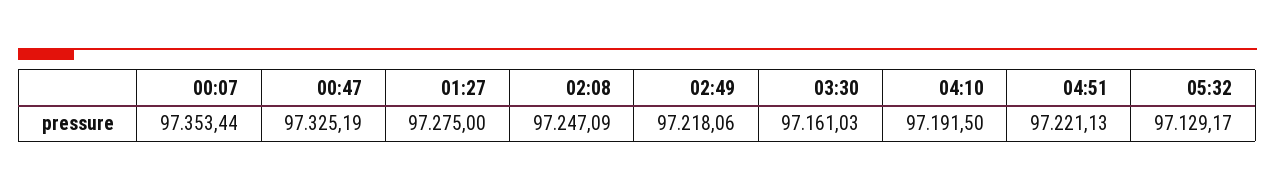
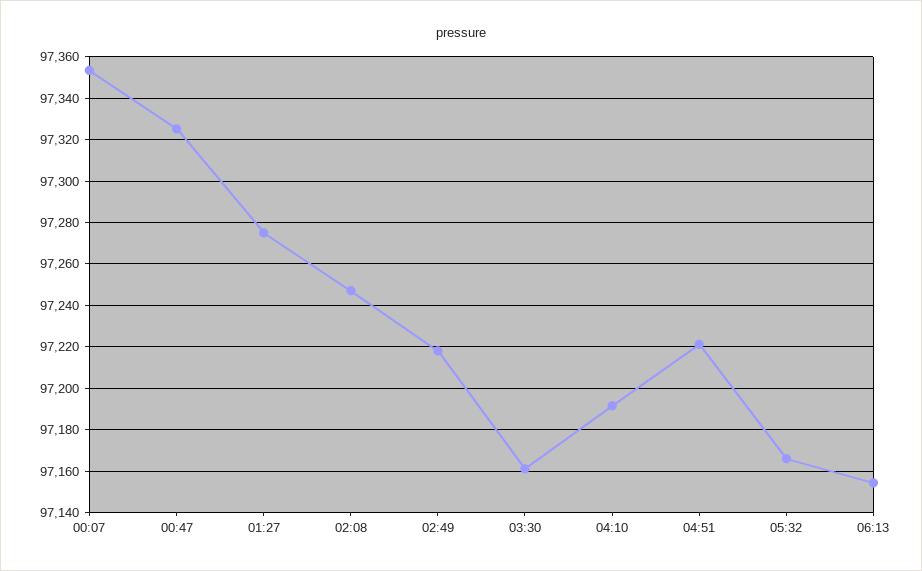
05:32: 97129.17 -> 97165
06:13: none -> 97155

